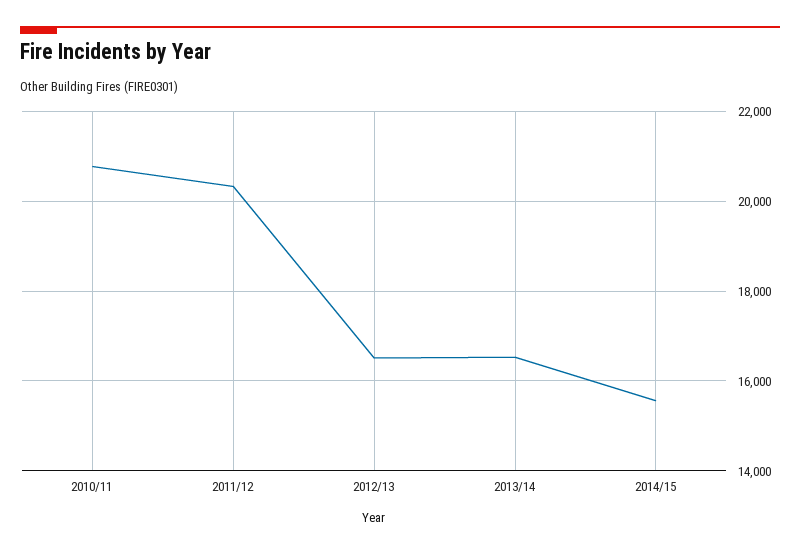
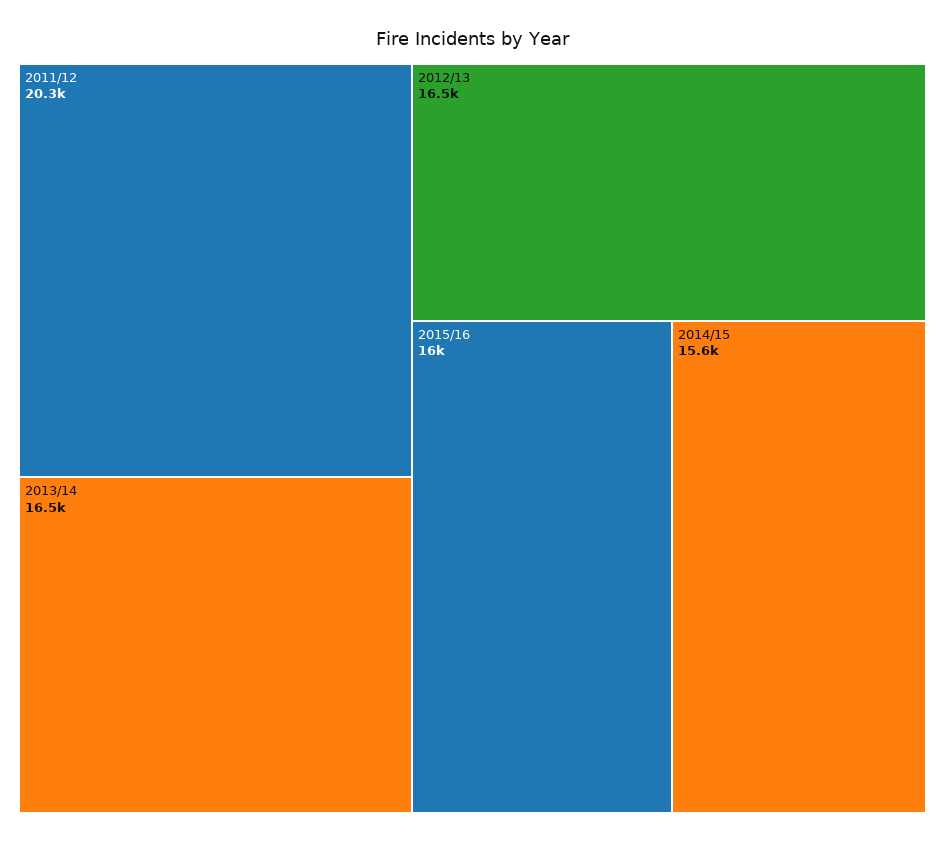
2010/11: 20800 -> none
2015/16: none -> 16000

